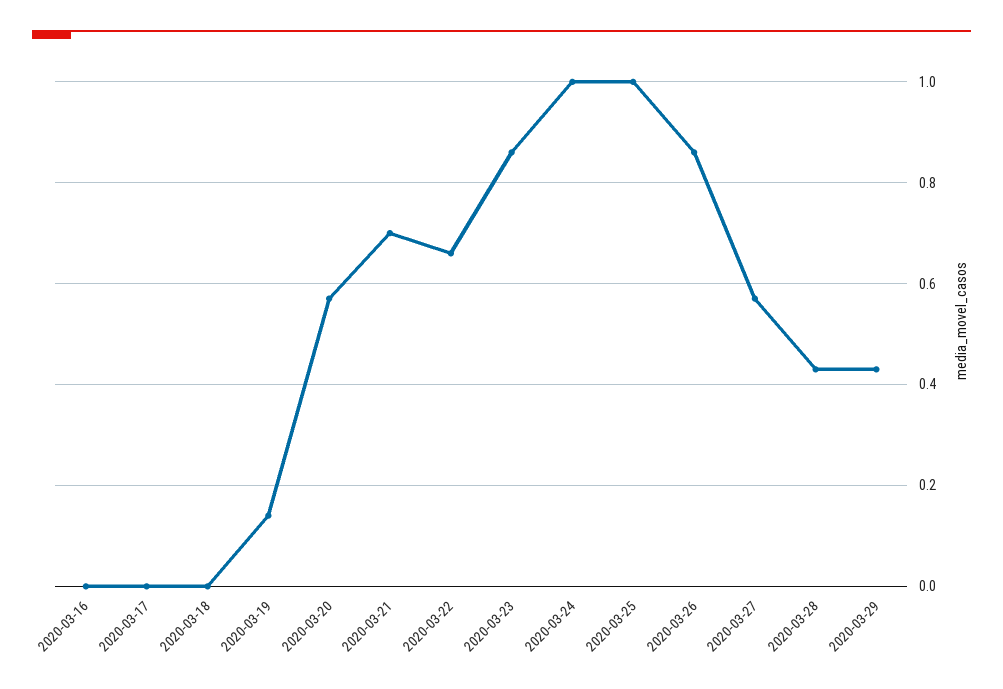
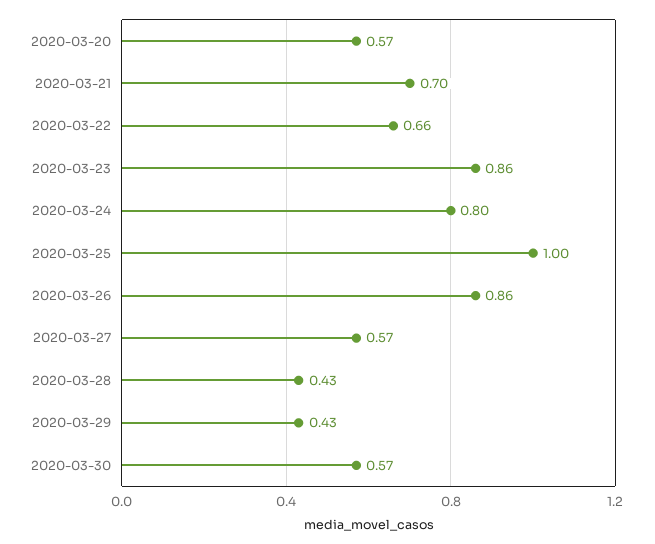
2020-03-16: 0 -> none
2020-03-17: 0 -> none
2020-03-18: 0 -> none
2020-03-19: 0.15 -> none
2020-03-24: 1 -> 0.8
2020-03-30: none -> 0.57

